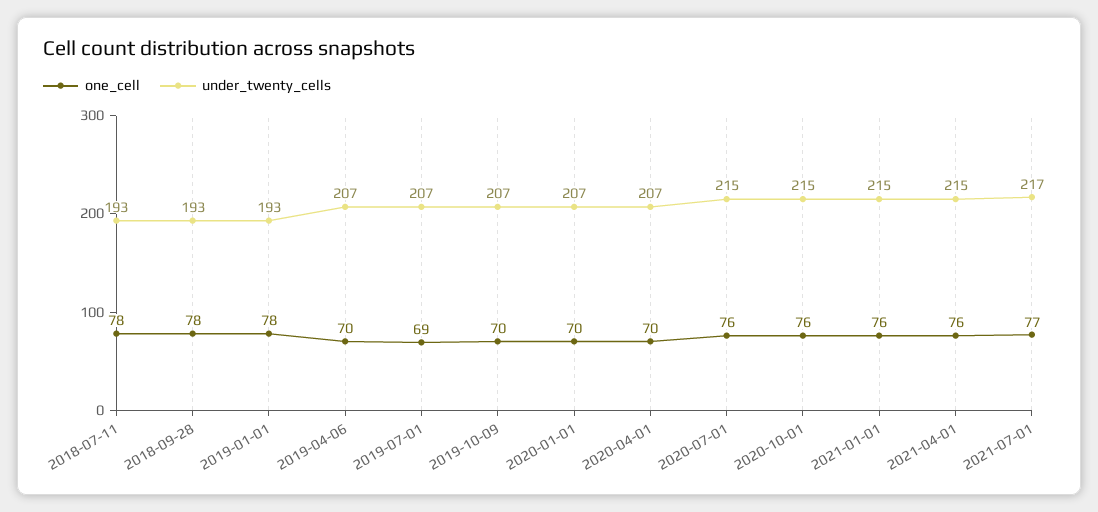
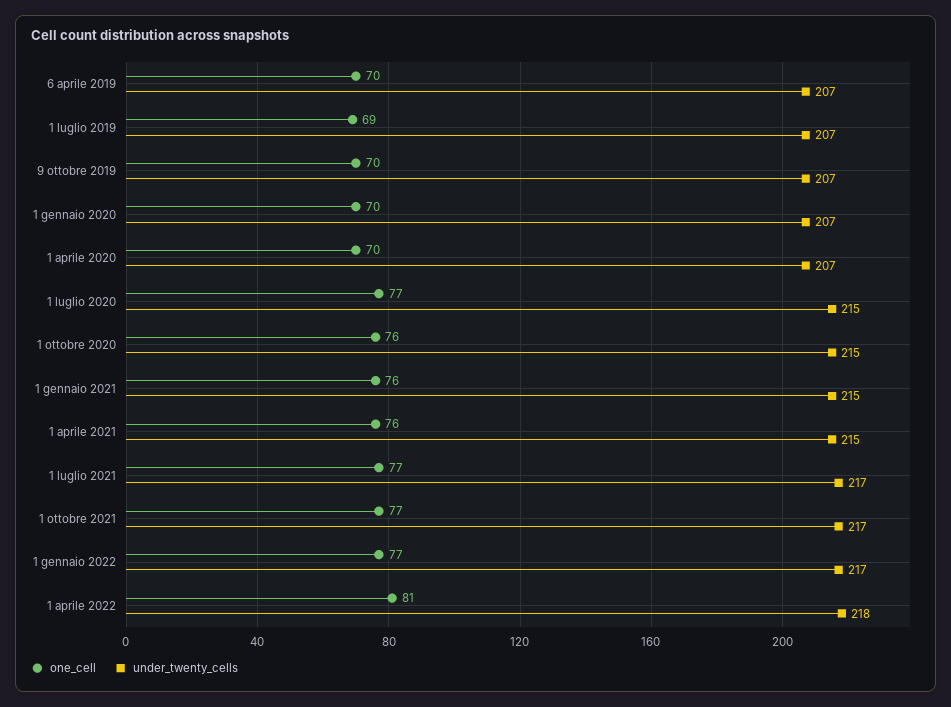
one_cell, 2018-07-11: 78 -> none
under_twenty_cells, 2018-07-11: 193 -> none
one_cell, 2018-09-28: 78 -> none
under_twenty_cells, 2018-09-28: 193 -> none
one_cell, 2019-01-01: 78 -> none
under_twenty_cells, 2019-01-01: 193 -> none
one_cell, 2020-07-01: 76 -> 77
one_cell, 1 ottobre 2021: none -> 77
under_twenty_cells, 1 ottobre 2021: none -> 217
one_cell, 1 gennaio 2022: none -> 77
under_twenty_cells, 1 gennaio 2022: none -> 217
one_cell, 1 aprile 2022: none -> 81
under_twenty_cells, 1 aprile 2022: none -> 218

